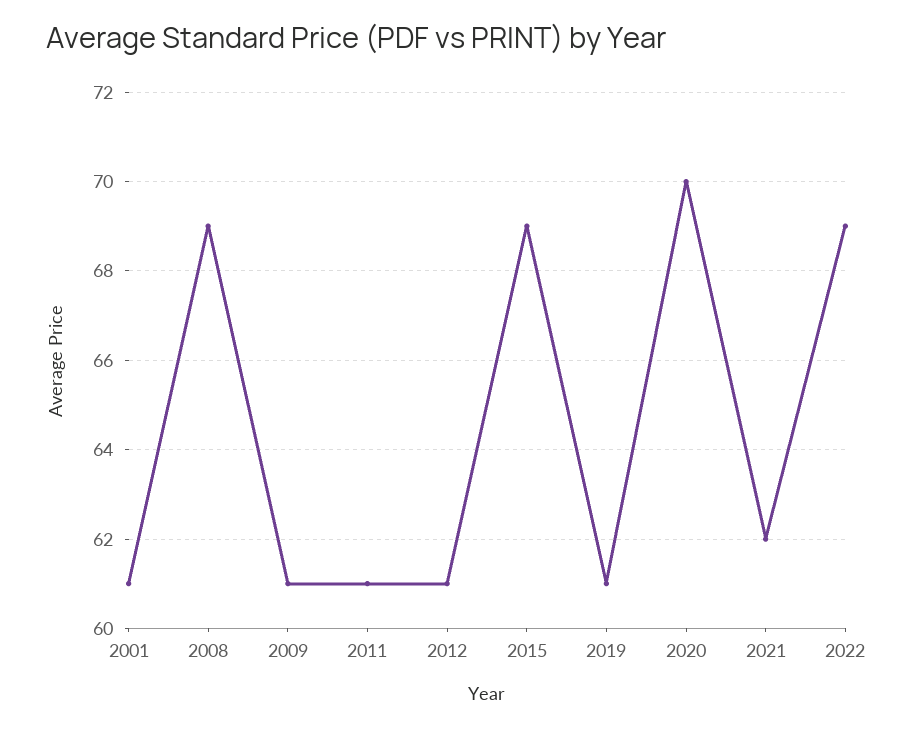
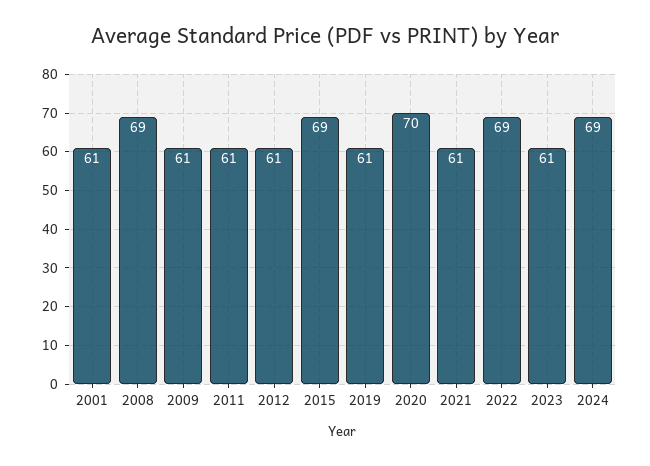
2021: 62 -> 61
2023: none -> 61
2024: none -> 69

